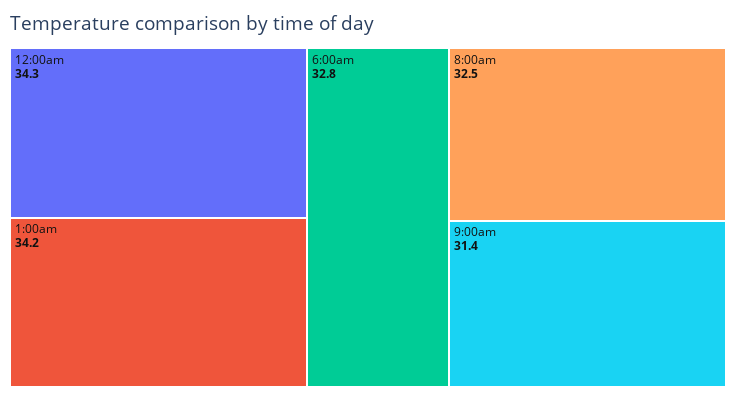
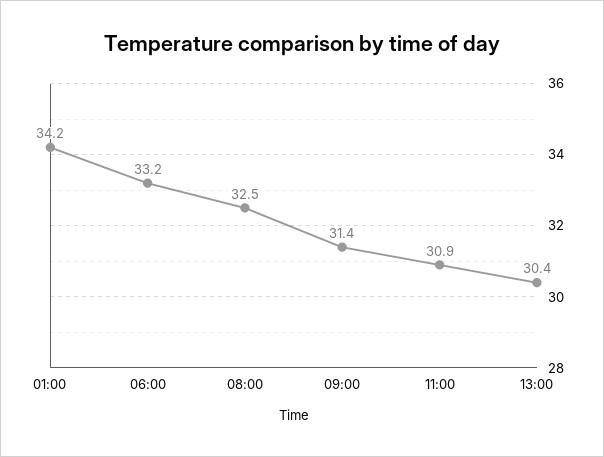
12:00am: 34.3 -> none
6:00am: 32.8 -> 33.2
11:00: none -> 30.9
13:00: none -> 30.4

